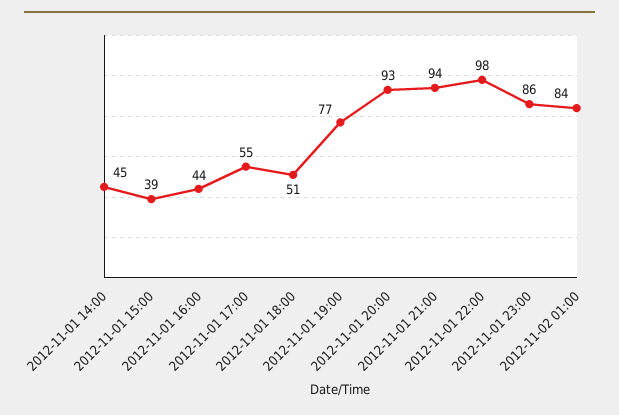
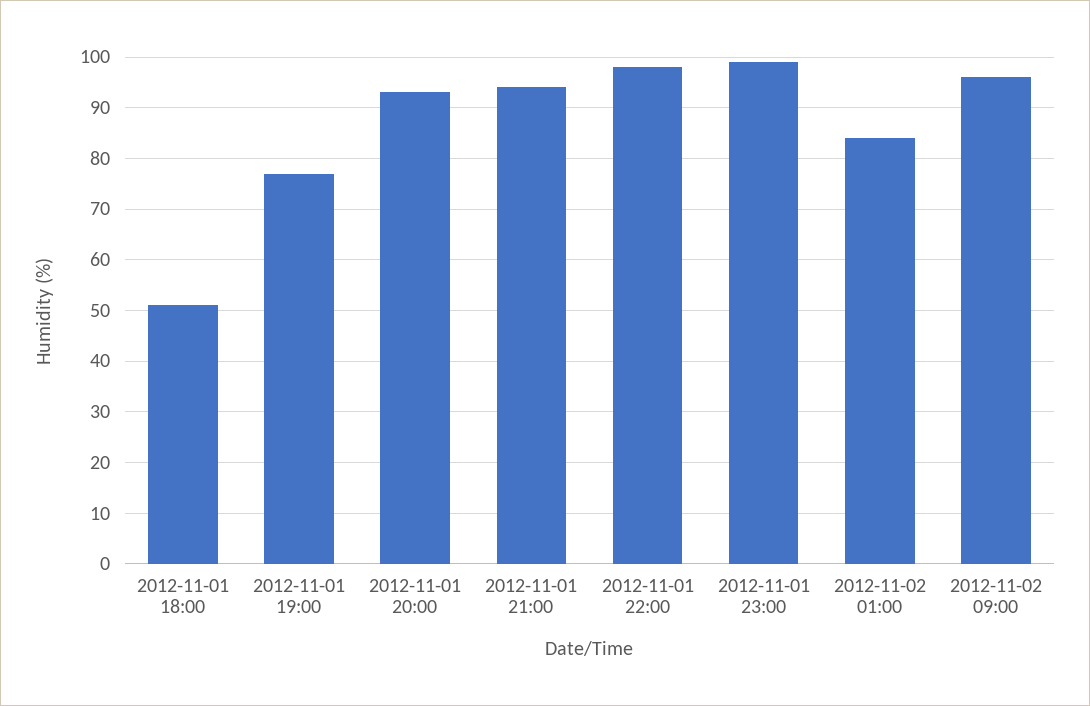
2012-11-01 14:00: 45 -> none
2012-11-01 15:00: 39 -> none
2012-11-01 16:00: 44 -> none
2012-11-01 17:00: 55 -> none
2012-11-01 23:00: 86 -> 100
2012-11-02 09:00: none -> 95

